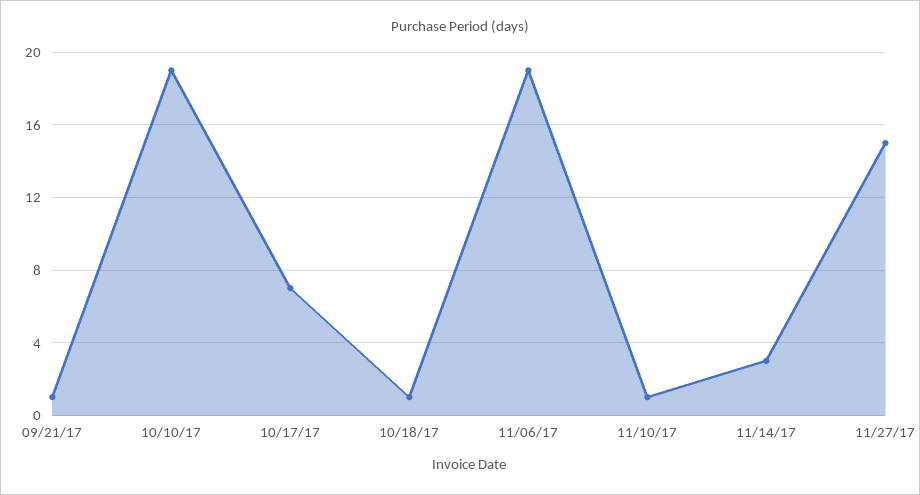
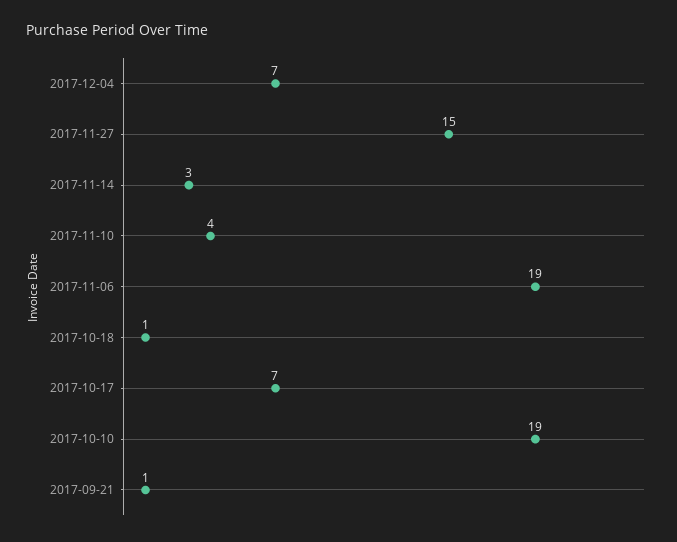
11/10/17: 1 -> 4
2017-12-04: none -> 7

